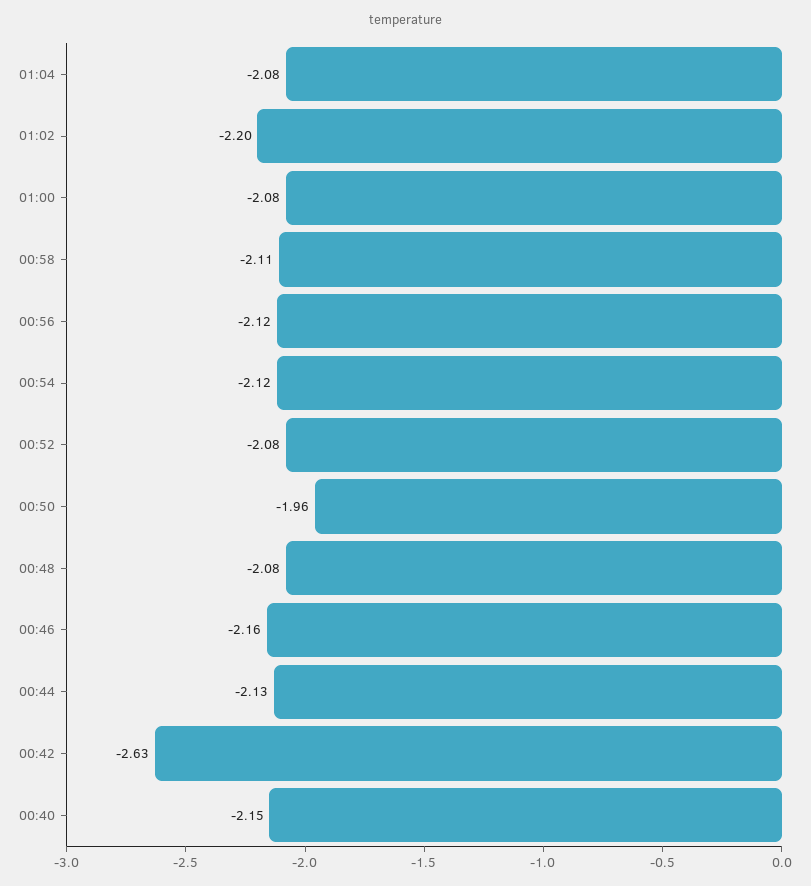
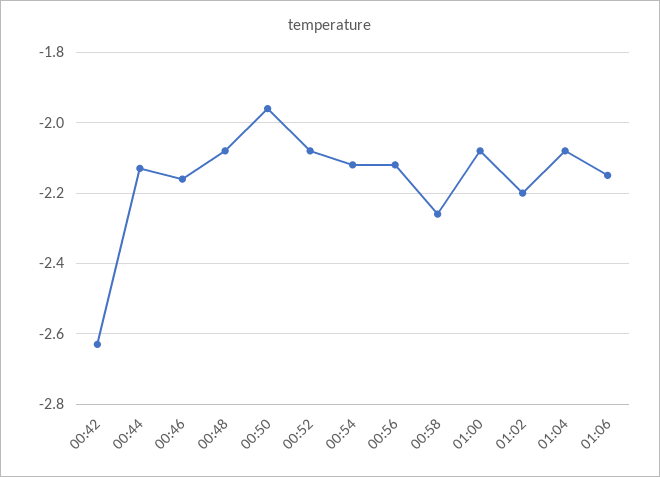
00:58: -2.11 -> -2.25
00:40: -2.15 -> none
01:06: none -> -2.15

